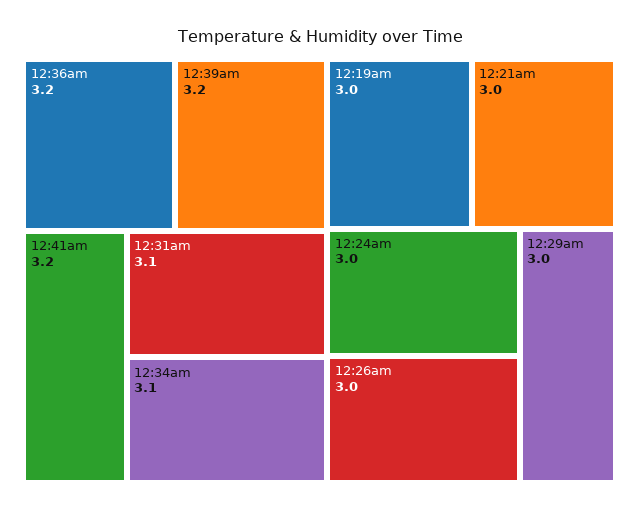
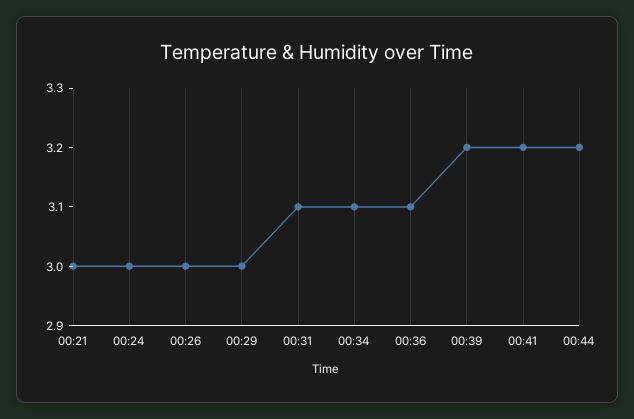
12:36am: 3.2 -> 3.1
12:19am: 3 -> none
00:44: none -> 3.2

